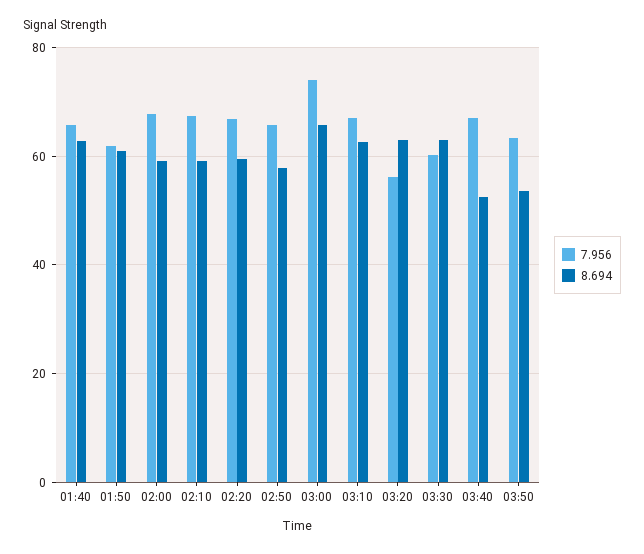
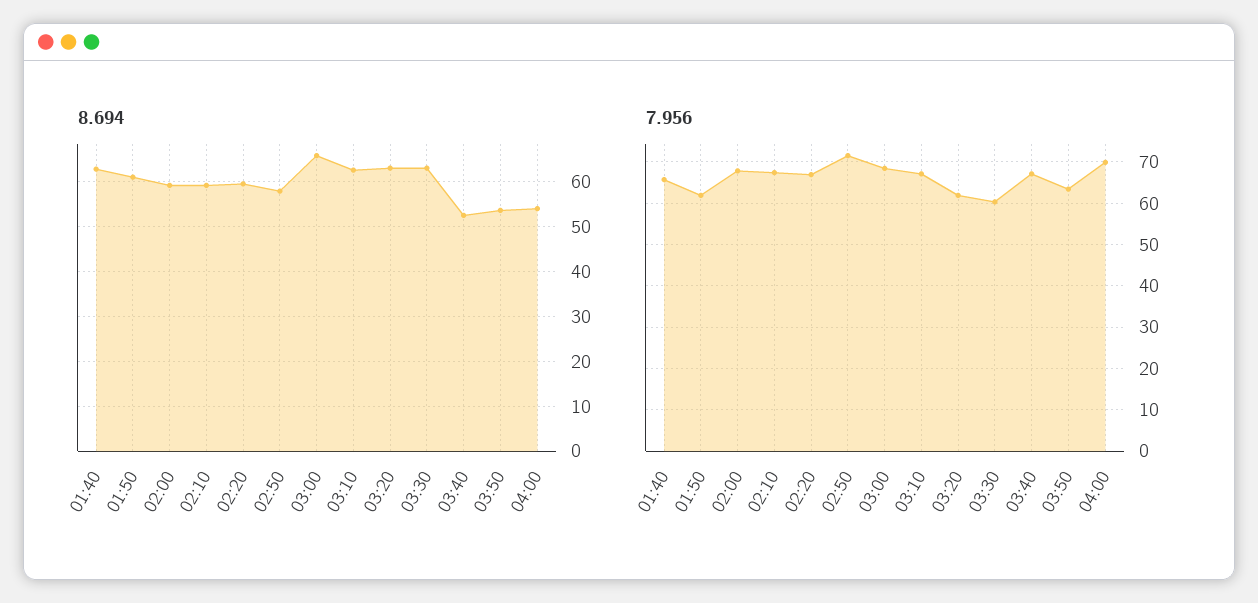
7.956, 02:50: 66 -> 72
7.956, 03:00: 74 -> 68
7.956, 03:20: 56 -> 62
8.694, 04:00: none -> 54
7.956, 04:00: none -> 70

